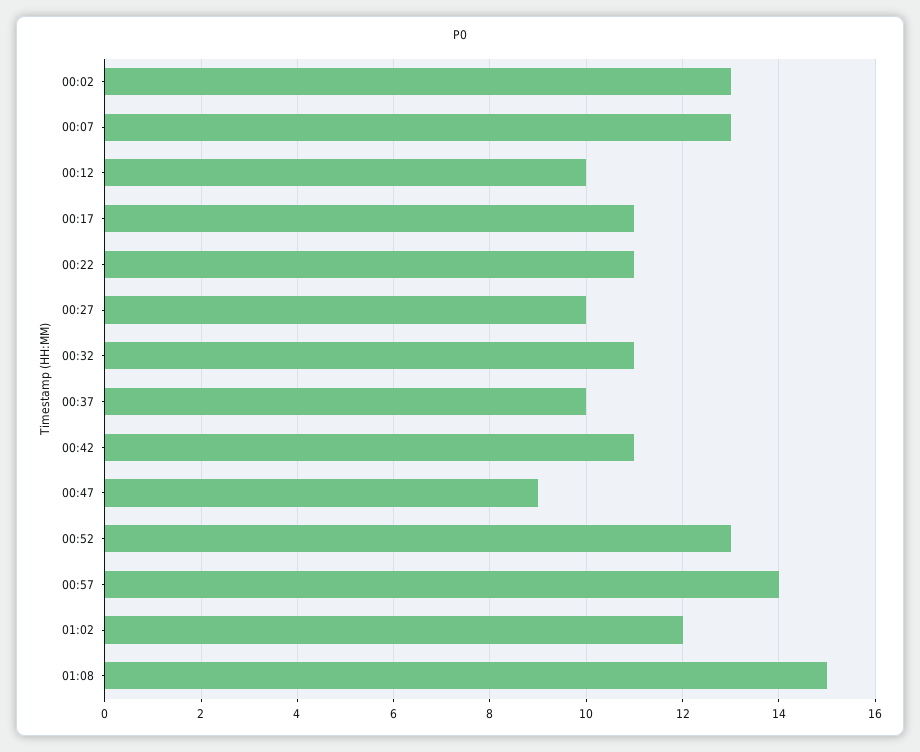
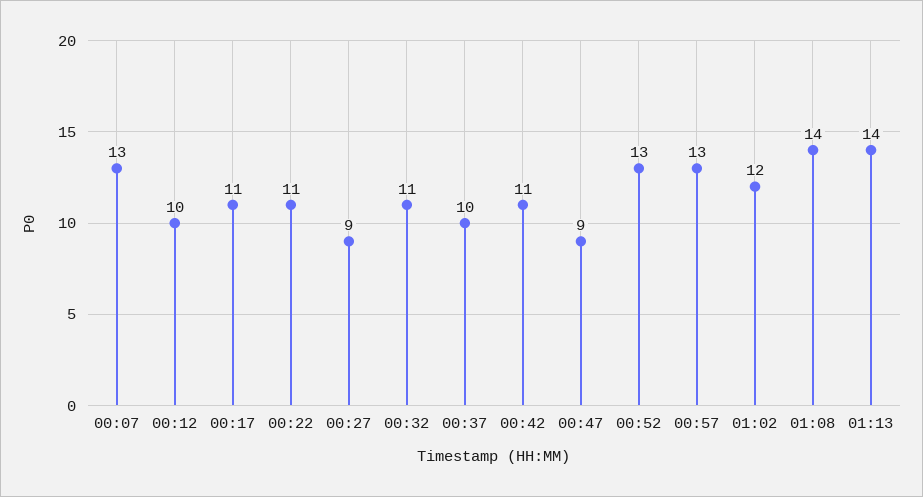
00:02: 13 -> none
00:27: 10 -> 9
00:57: 14 -> 13
01:08: 15 -> 14
01:13: none -> 14

